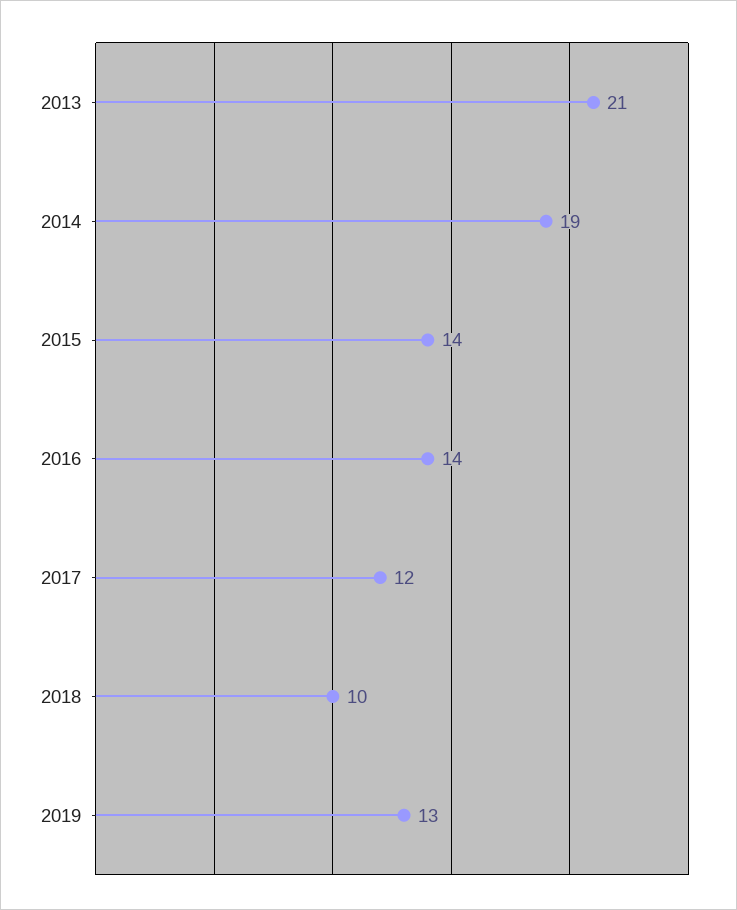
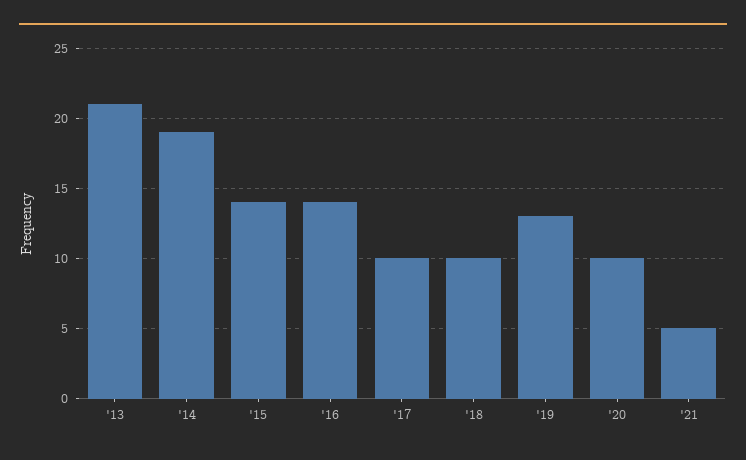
2017: 12 -> 10
'20: none -> 10
'21: none -> 5

